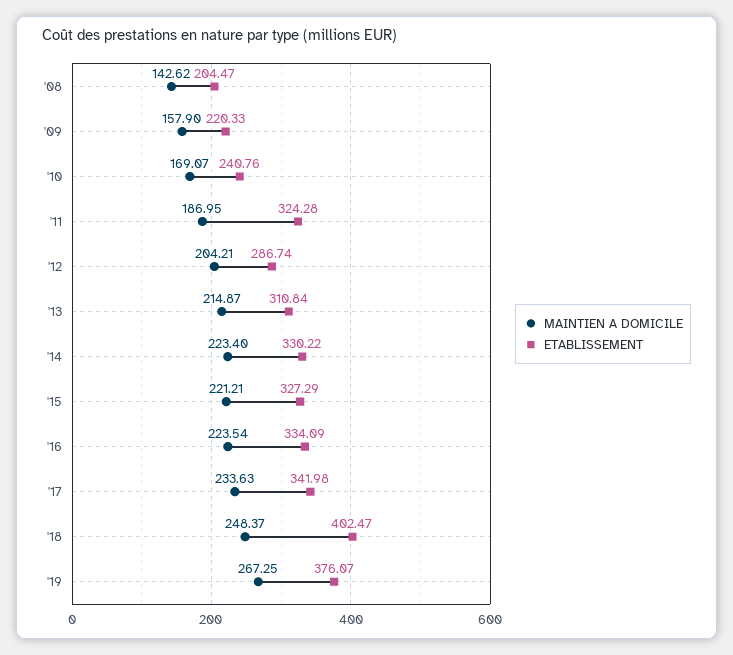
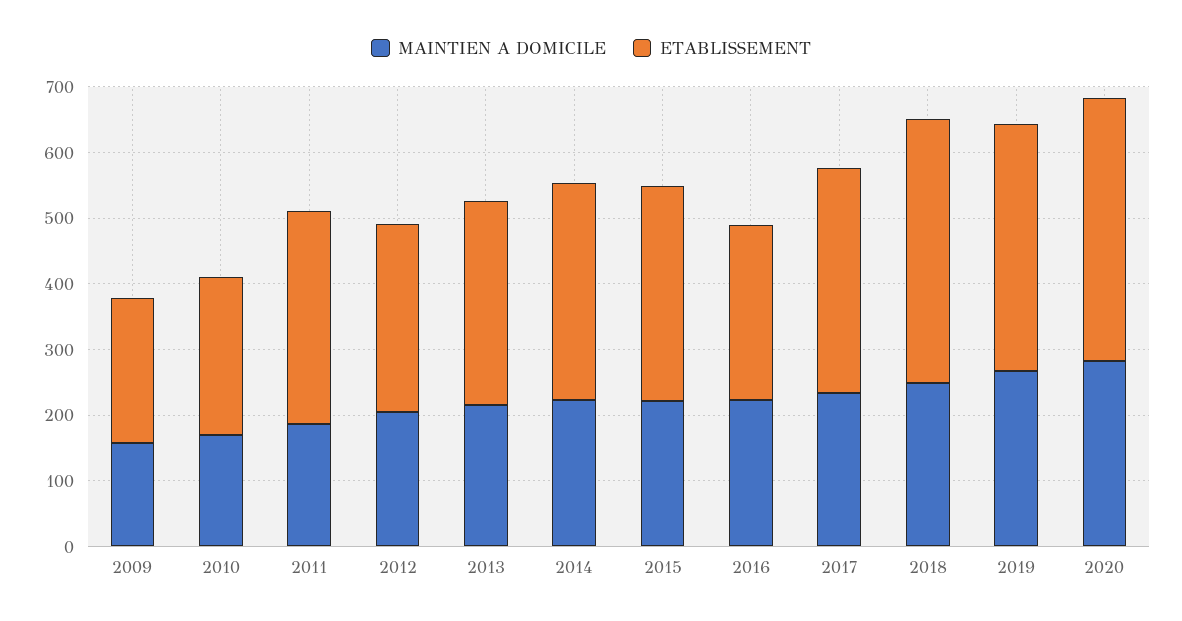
MAINTIEN A DOMICILE, '08: 142.62 -> none
ETABLISSEMENT, '08: 204.47 -> none
ETABLISSEMENT, '16: 334.09 -> 260
MAINTIEN A DOMICILE, 2020: none -> 280
ETABLISSEMENT, 2020: none -> 400

